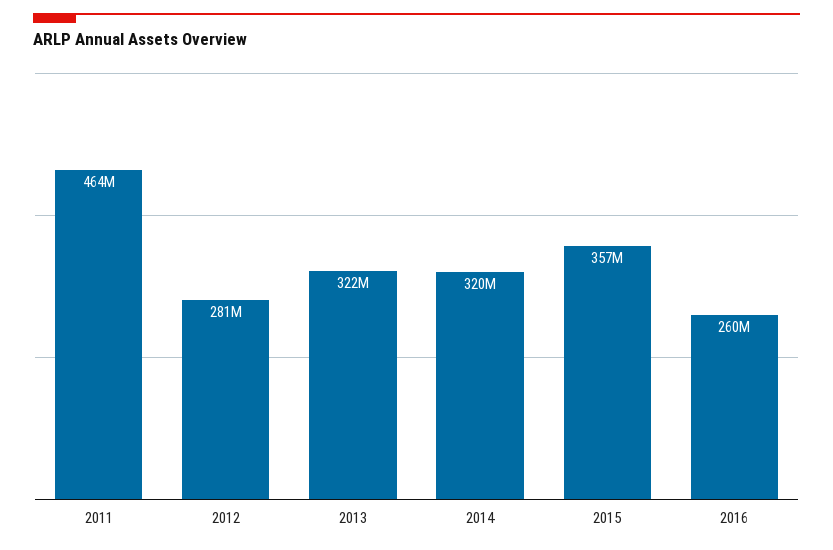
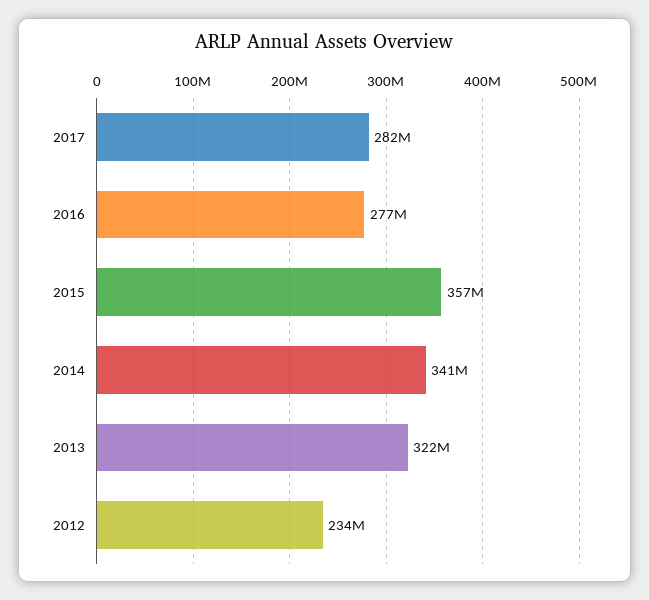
2011: 464000000 -> none
2012: 281000000 -> 234000000
2014: 320000000 -> 341000000
2016: 260000000 -> 277000000
2017: none -> 282000000

